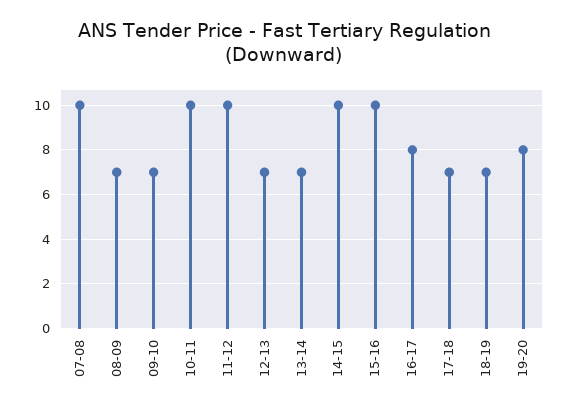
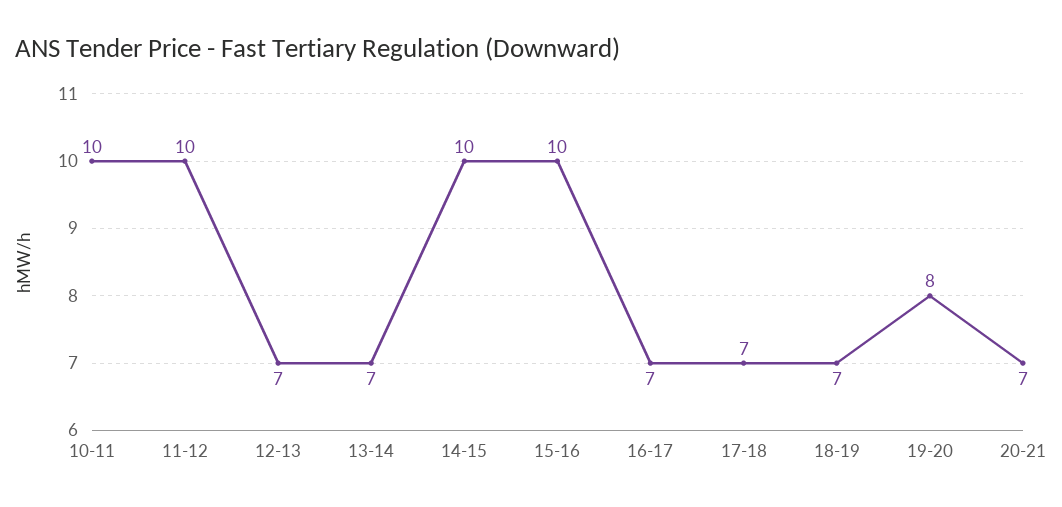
07-08: 10 -> none
08-09: 7 -> none
09-10: 7 -> none
16-17: 8 -> 7
20-21: none -> 7

